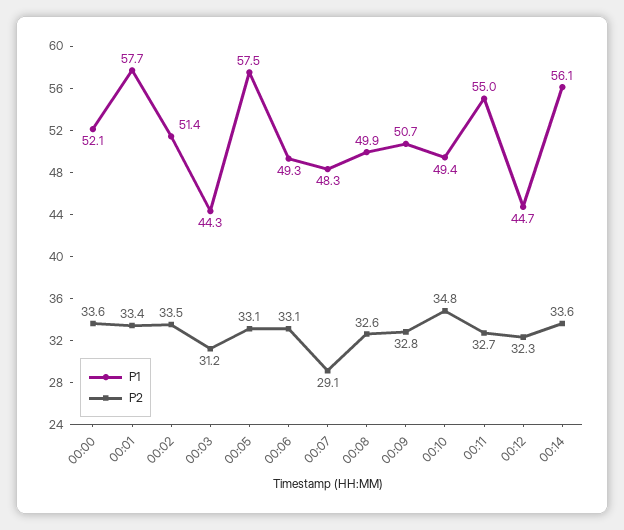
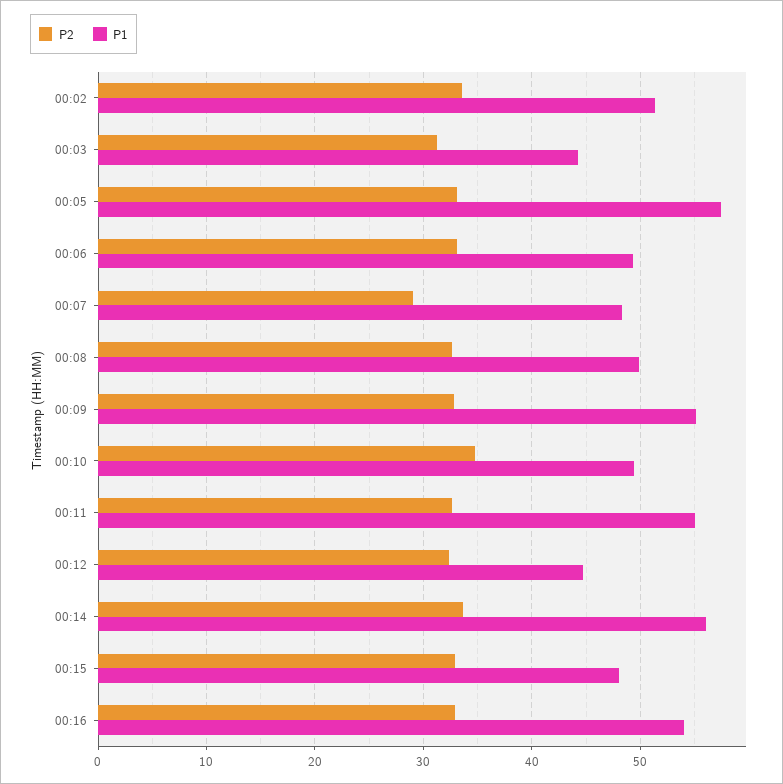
P1, 00:00: 52.1 -> none
P2, 00:00: 33.6 -> none
P1, 00:01: 57.7 -> none
P2, 00:01: 33.4 -> none
P1, 00:09: 50.7 -> 55
P2, 00:15: none -> 33
P1, 00:15: none -> 48
P2, 00:16: none -> 33
P1, 00:16: none -> 54

